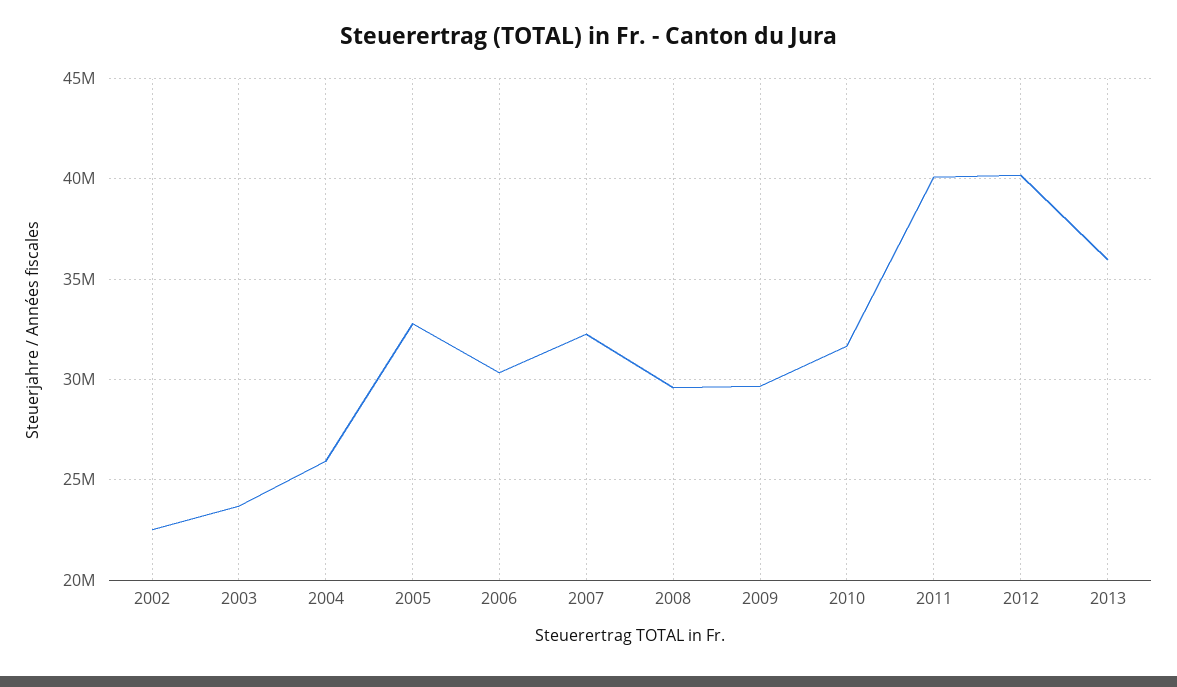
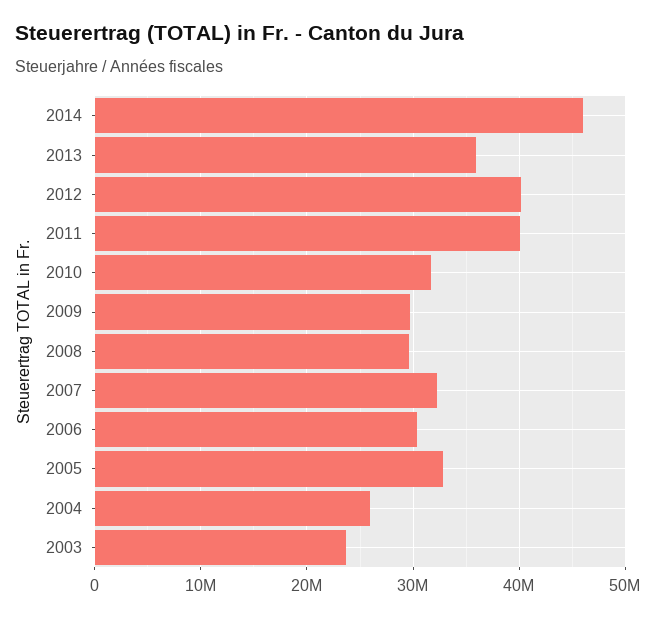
2002: 22500000 -> none
2014: none -> 46000000

